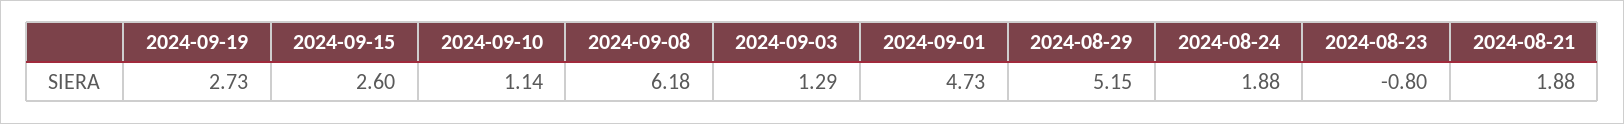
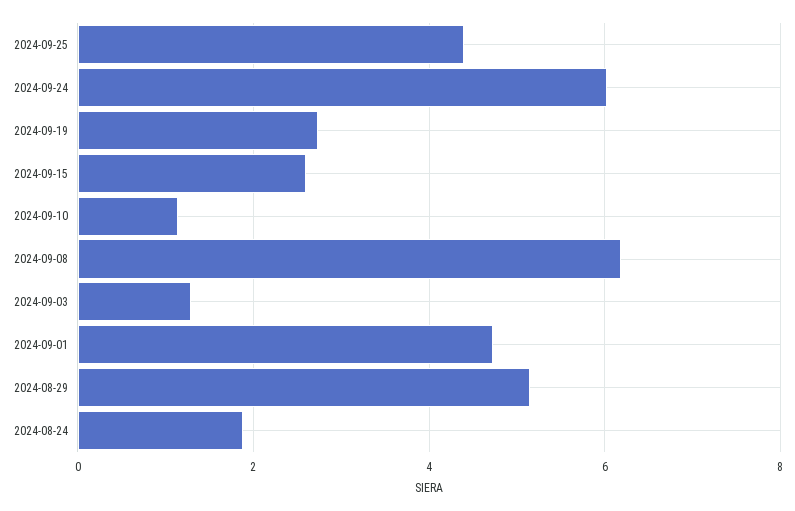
2024-08-23: -0.8 -> none
2024-08-21: 1.88 -> none
2024-09-25: none -> 4.4
2024-09-24: none -> 6

